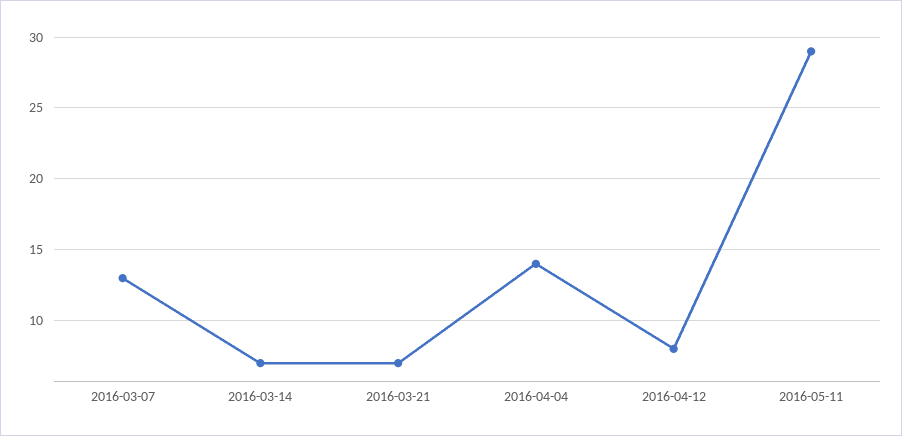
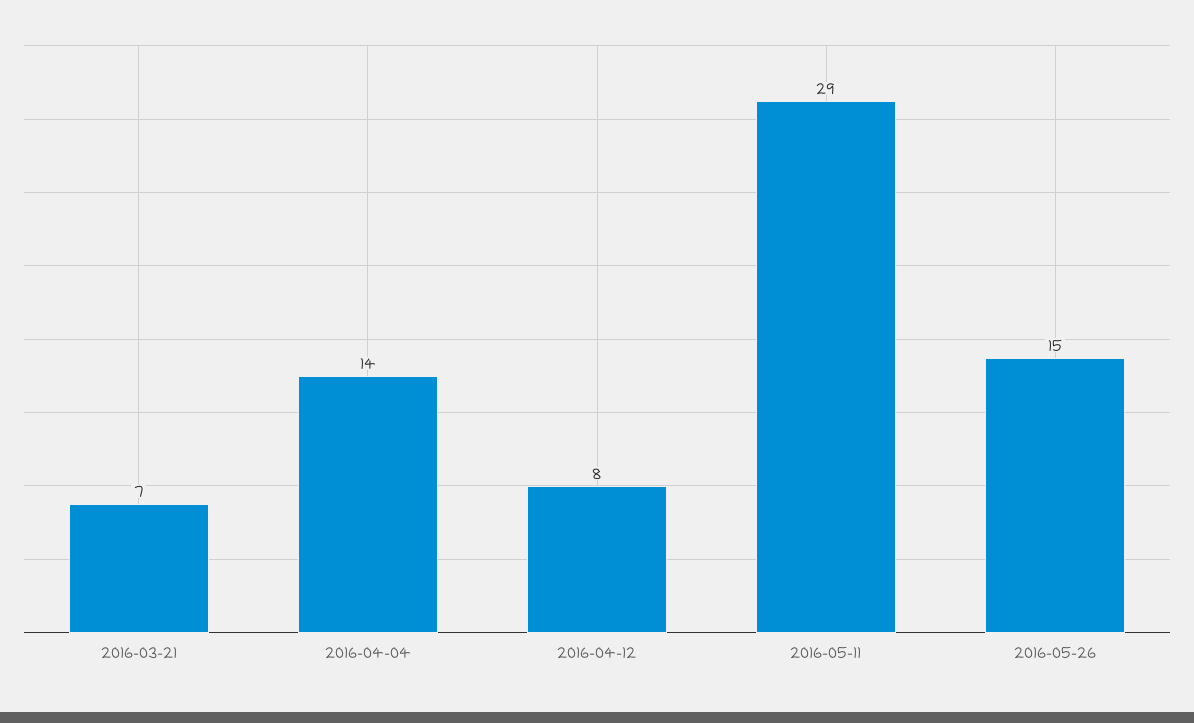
2016-03-07: 13 -> none
2016-03-14: 7 -> none
2016-05-26: none -> 15

